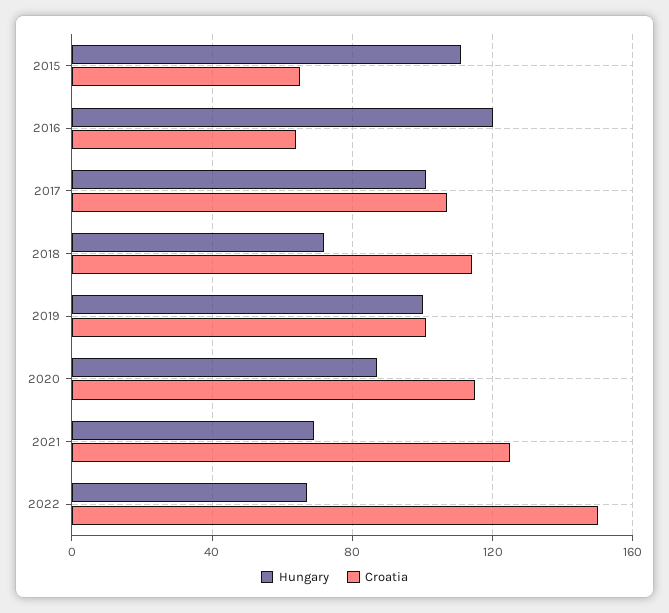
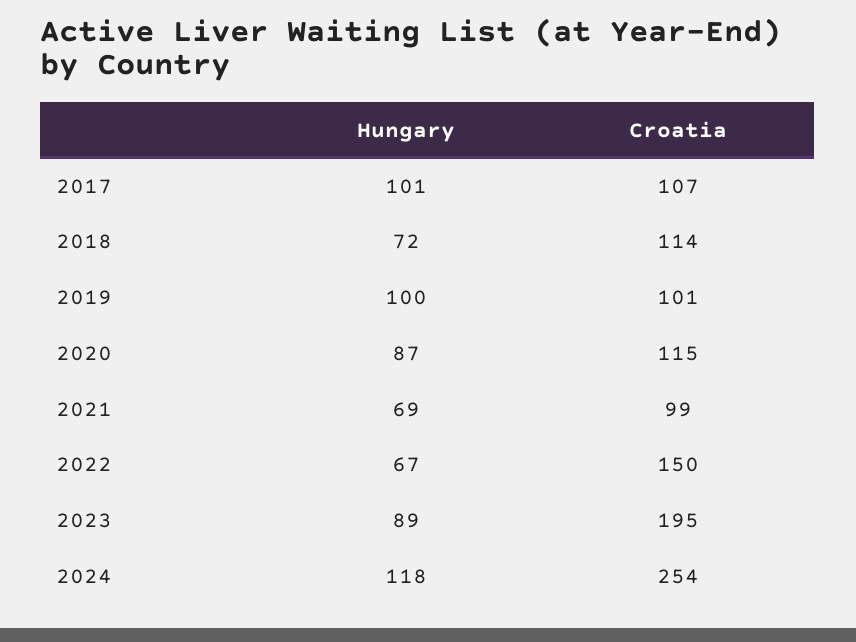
Hungary, 2015: 110 -> none
Croatia, 2015: 65 -> none
Hungary, 2016: 120 -> none
Croatia, 2016: 65 -> none
Croatia, 2021: 125 -> 99
Hungary, 2023: none -> 89
Croatia, 2023: none -> 195
Hungary, 2024: none -> 118
Croatia, 2024: none -> 254

